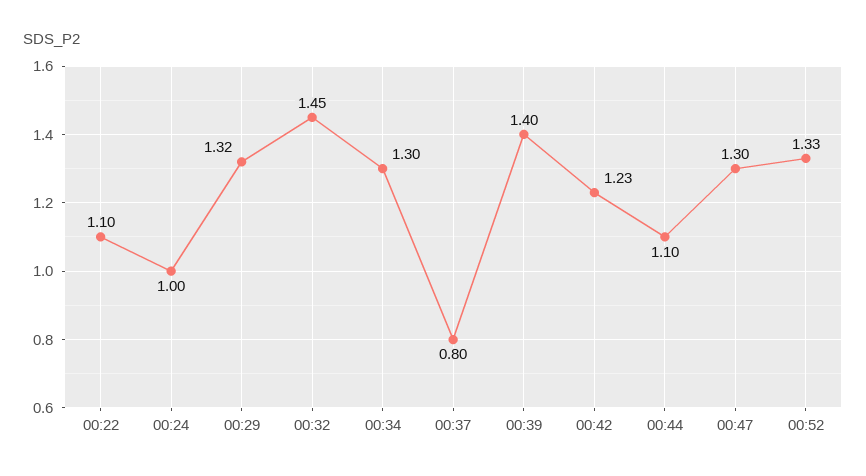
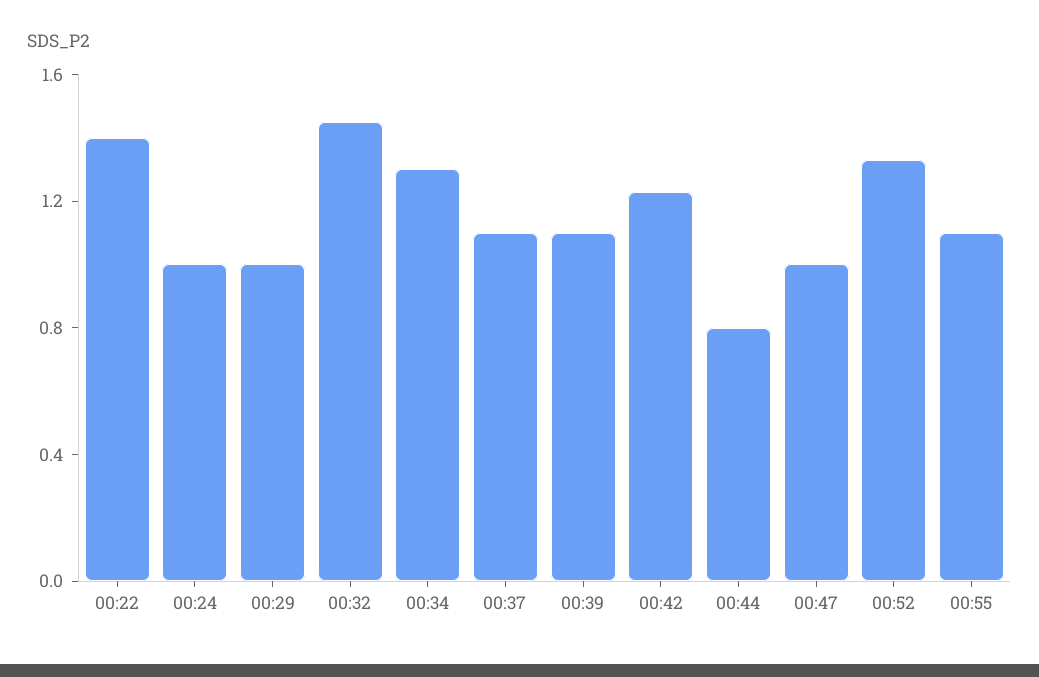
00:22: 1.1 -> 1.4
00:29: 1.32 -> 1
00:37: 0.8 -> 1.1
00:39: 1.4 -> 1.1
00:44: 1.1 -> 0.8
00:47: 1.3 -> 1
00:55: none -> 1.1

